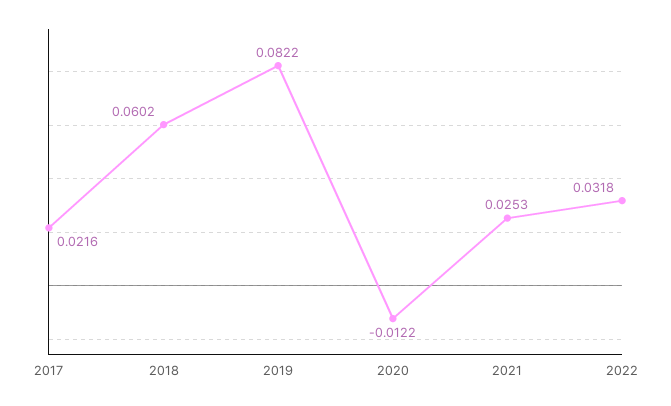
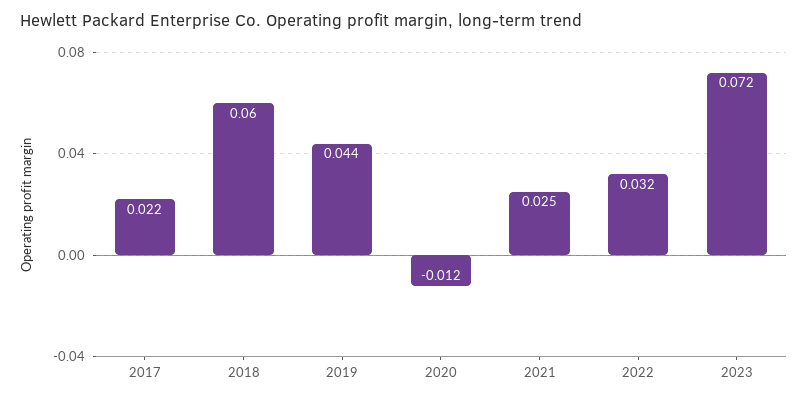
2019: 0.0822 -> 0.044
2023: none -> 0.072

